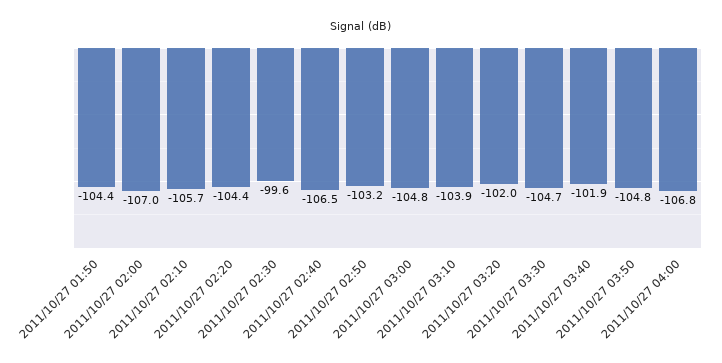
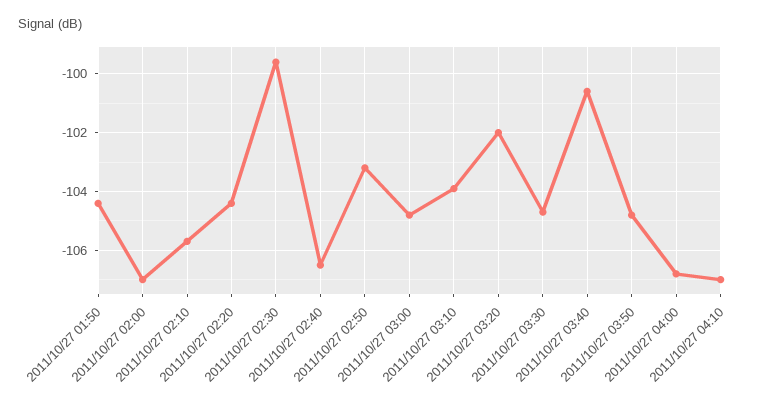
2011/10/27 03:40: -101.9 -> -100.5
2011/10/27 04:10: none -> -107

